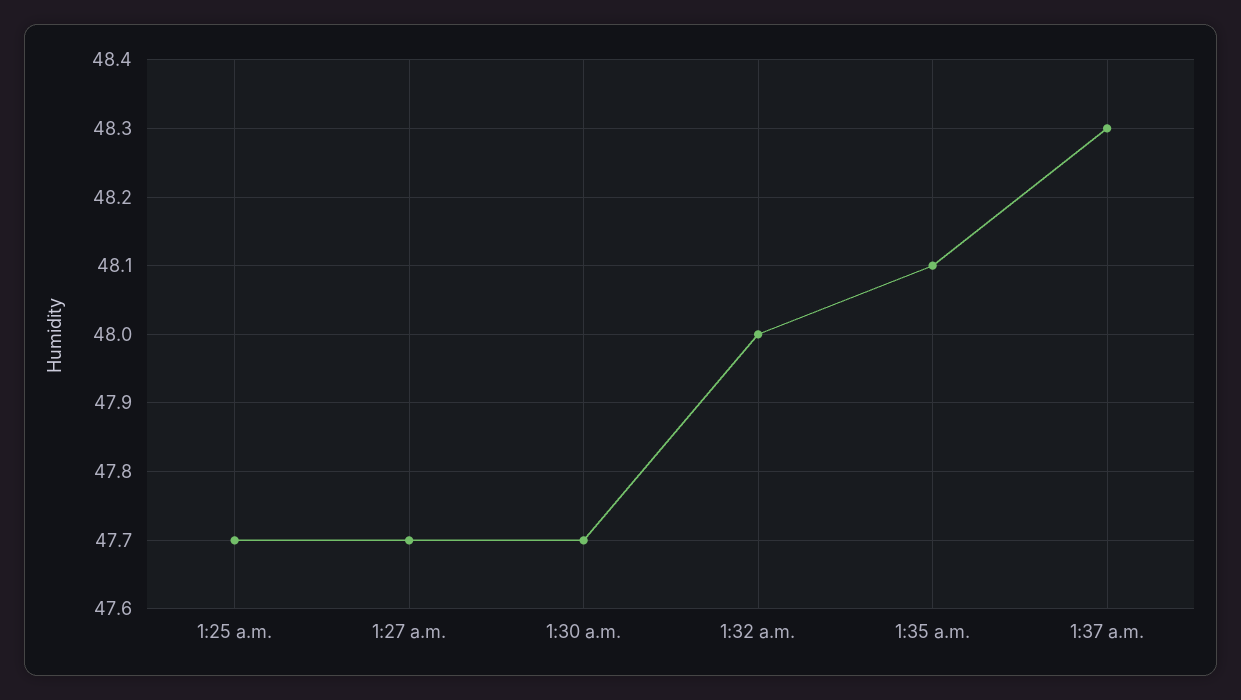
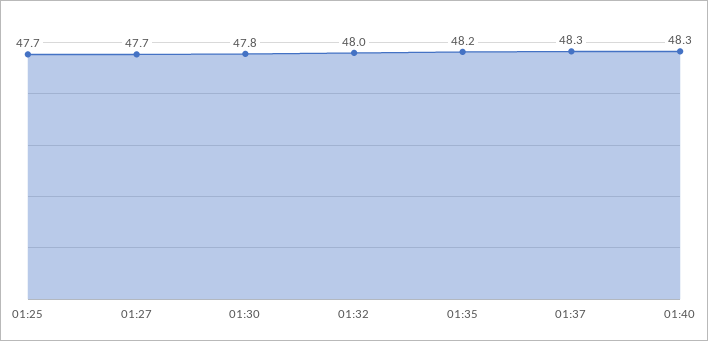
1:30 a.m.: 47.7 -> 47.8
1:35 a.m.: 48.1 -> 48.2
01:40: none -> 48.3

